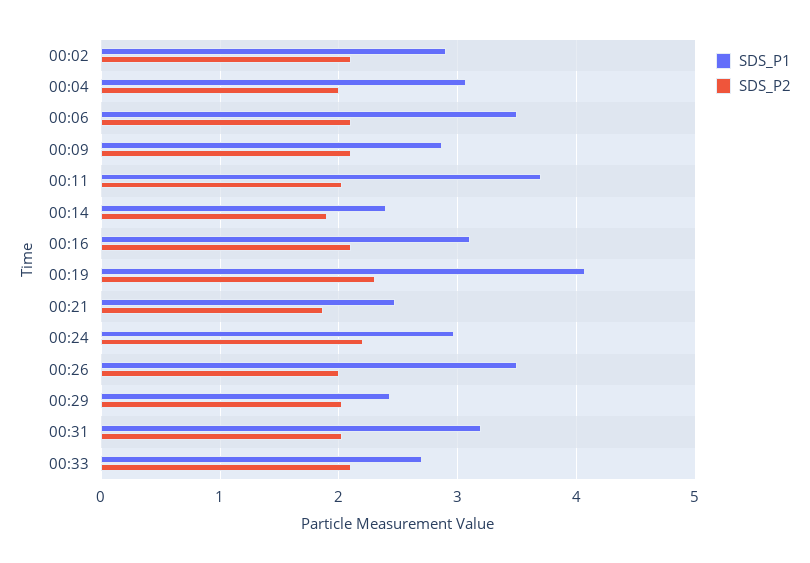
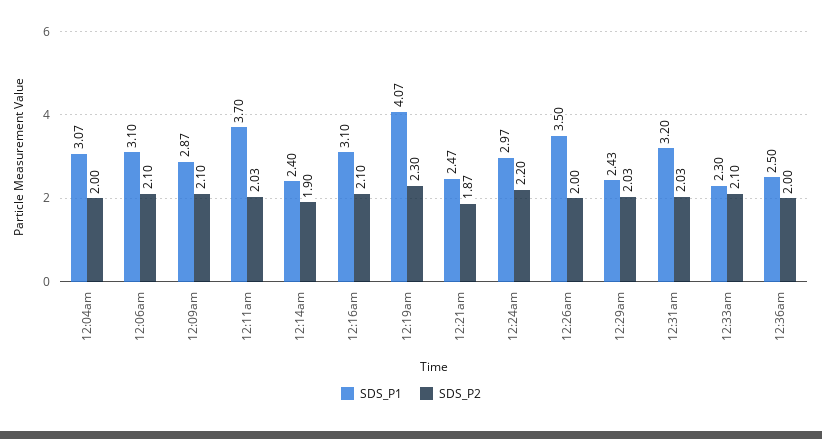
SDS_P1, 00:02: 2.9 -> none
SDS_P2, 00:02: 2.1 -> none
SDS_P1, 00:06: 3.5 -> 3.1
SDS_P1, 00:33: 2.7 -> 2.3
SDS_P1, 12:36am: none -> 2.5
SDS_P2, 12:36am: none -> 2

